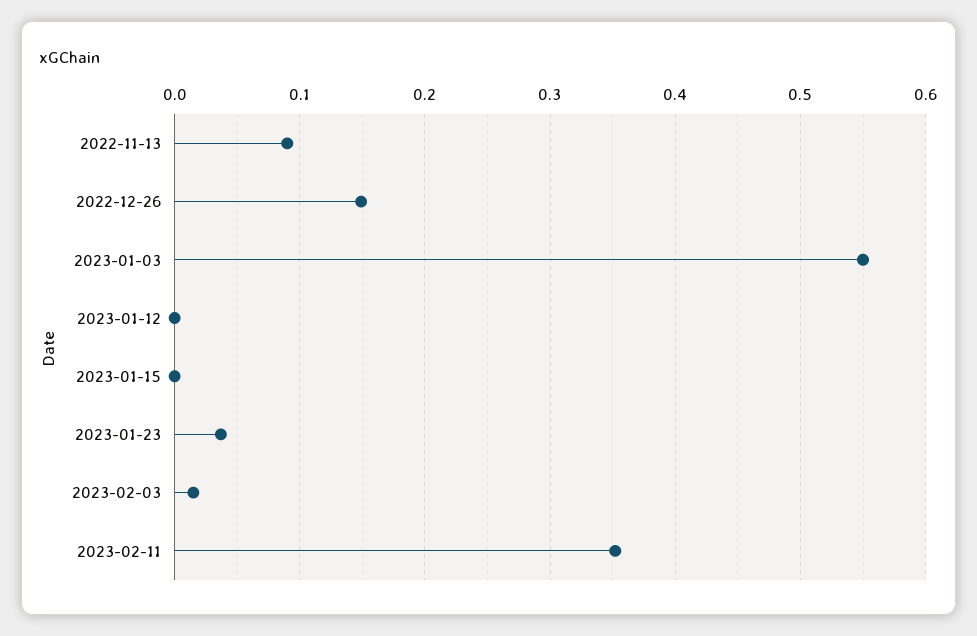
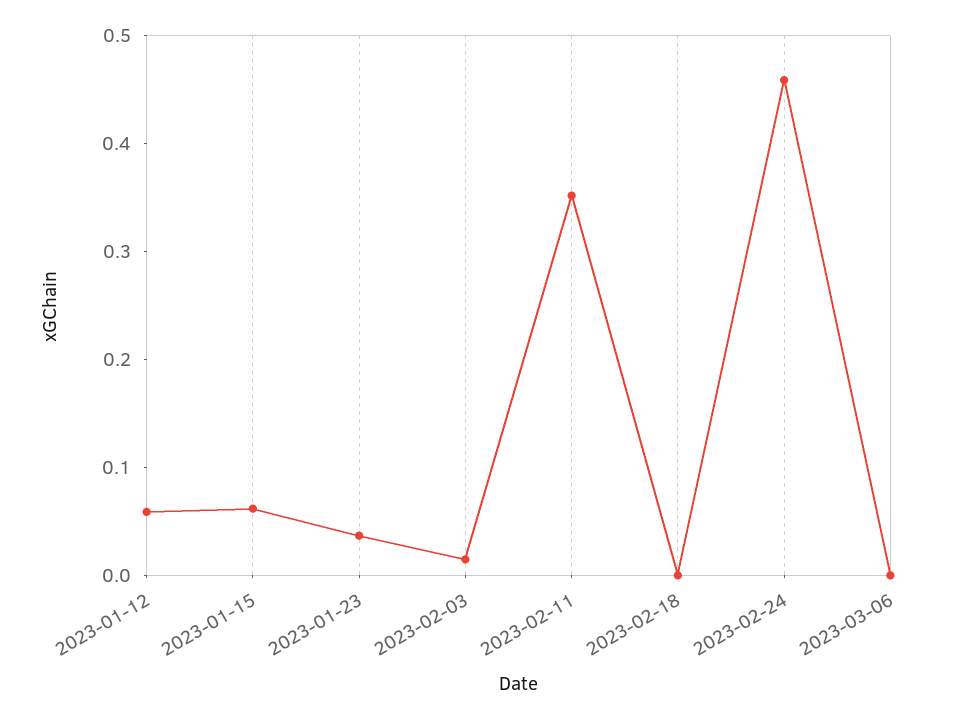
2022-11-13: 0.09 -> none
2022-12-26: 0.15 -> none
2023-01-03: 0.55 -> none
2023-01-12: 0 -> 0.06
2023-01-15: 0 -> 0.06
2023-02-18: none -> 0
2023-02-24: none -> 0.46
2023-03-06: none -> 0

